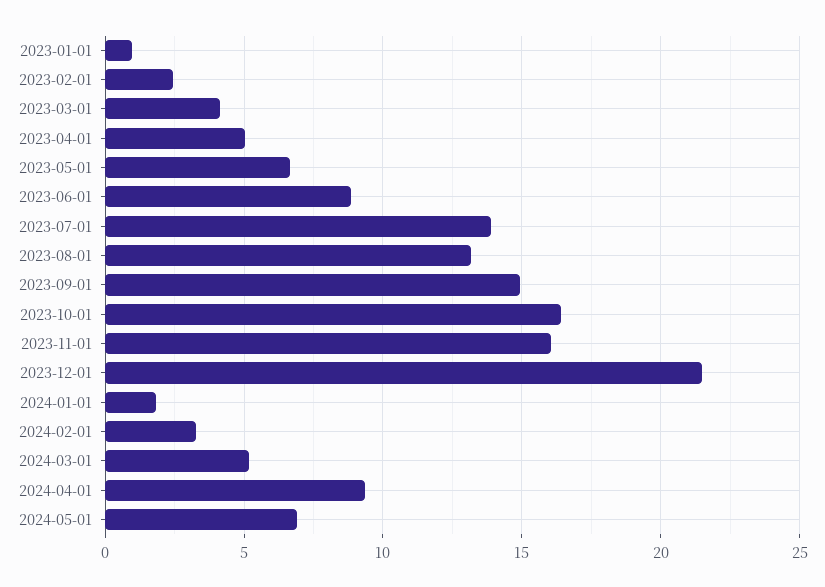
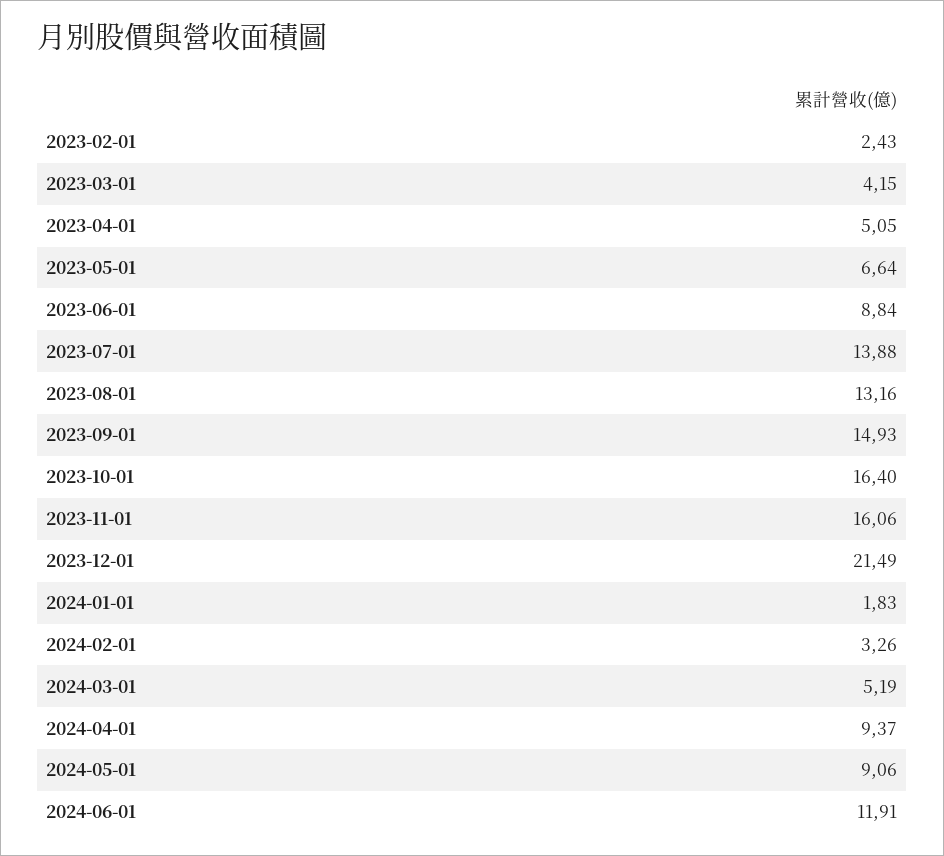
2023-01-01: 1 -> none
2024-05-01: 7 -> 9.06
2024-06-01: none -> 11.91

